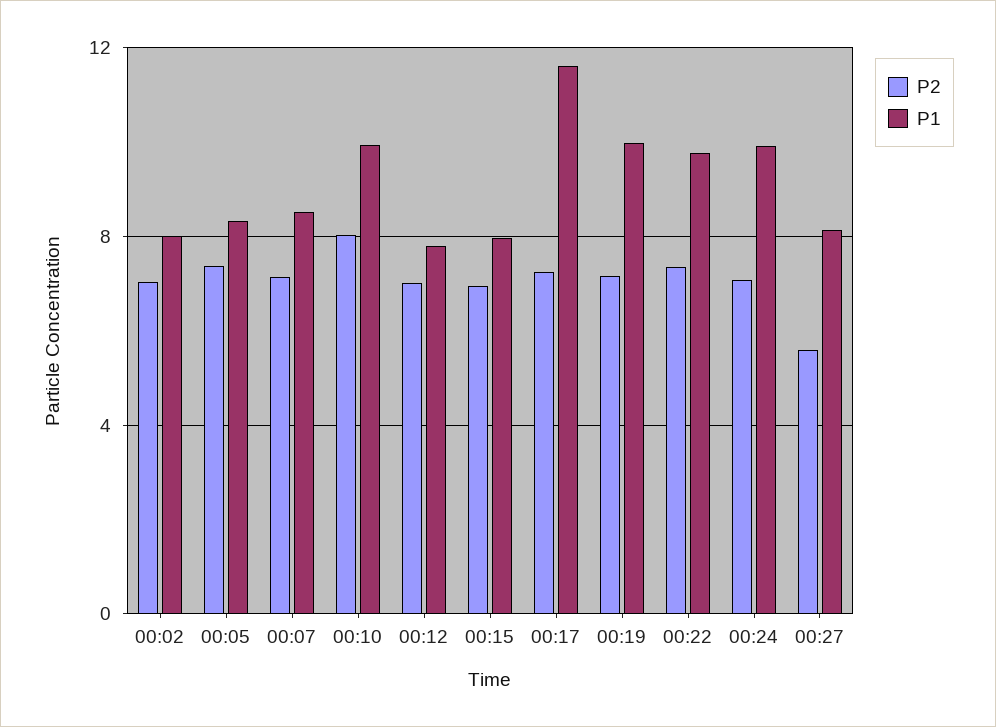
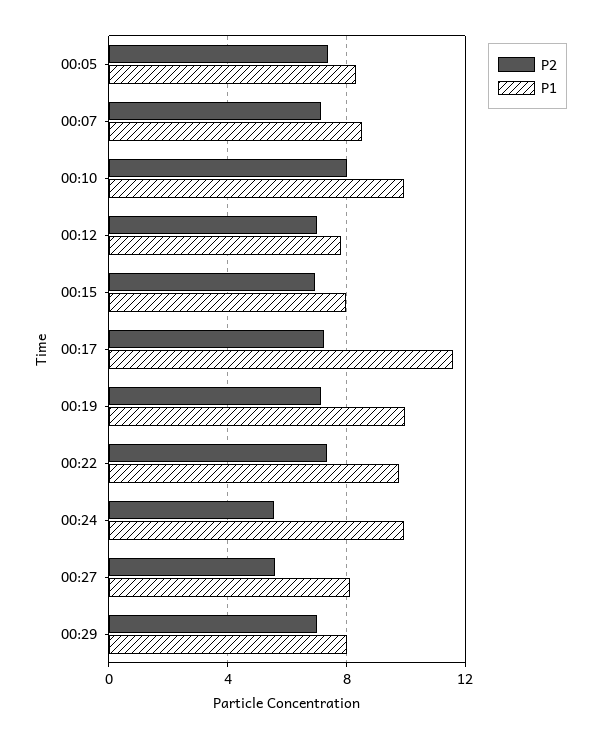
P2, 00:02: 7 -> none
P1, 00:02: 8 -> none
P2, 00:24: 7 -> 5.5
P2, 00:29: none -> 7
P1, 00:29: none -> 8

